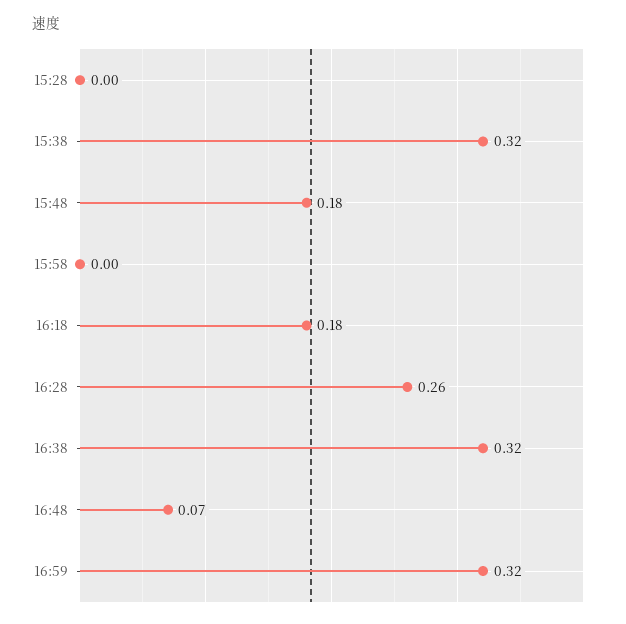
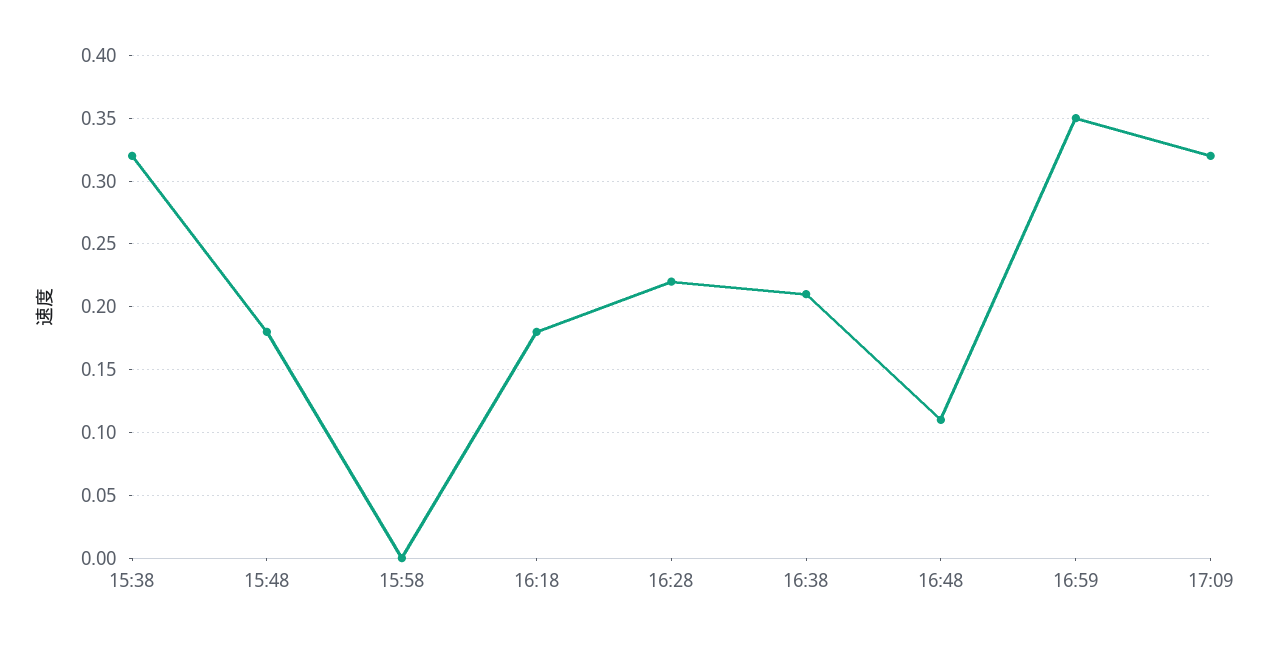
15:28: 0 -> none
16:28: 0.26 -> 0.22
16:38: 0.32 -> 0.21
16:48: 0.07 -> 0.11
16:59: 0.32 -> 0.35
17:09: none -> 0.32

